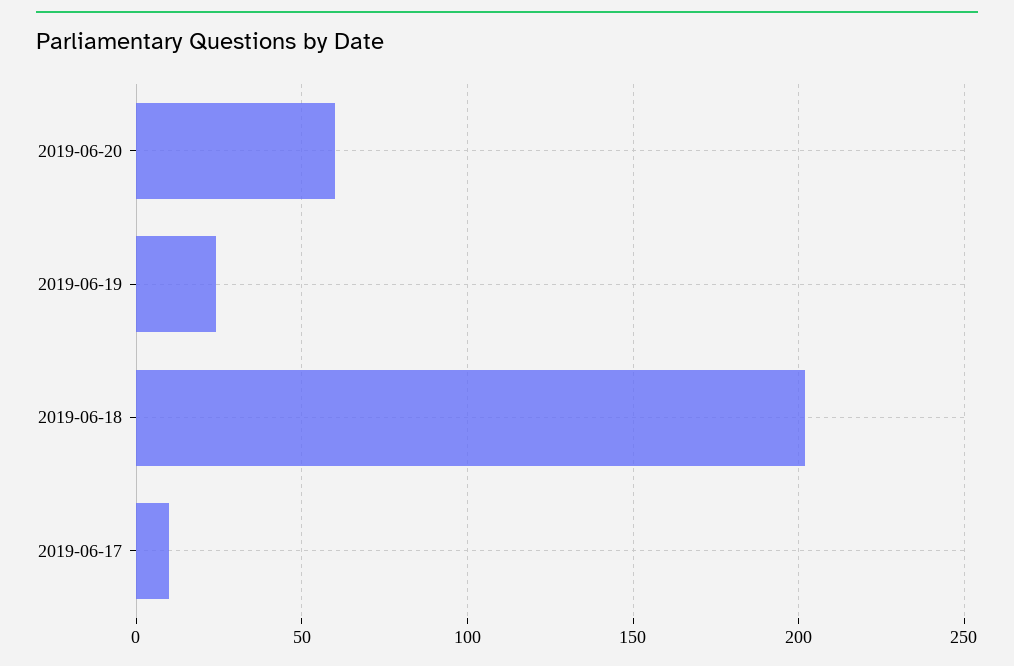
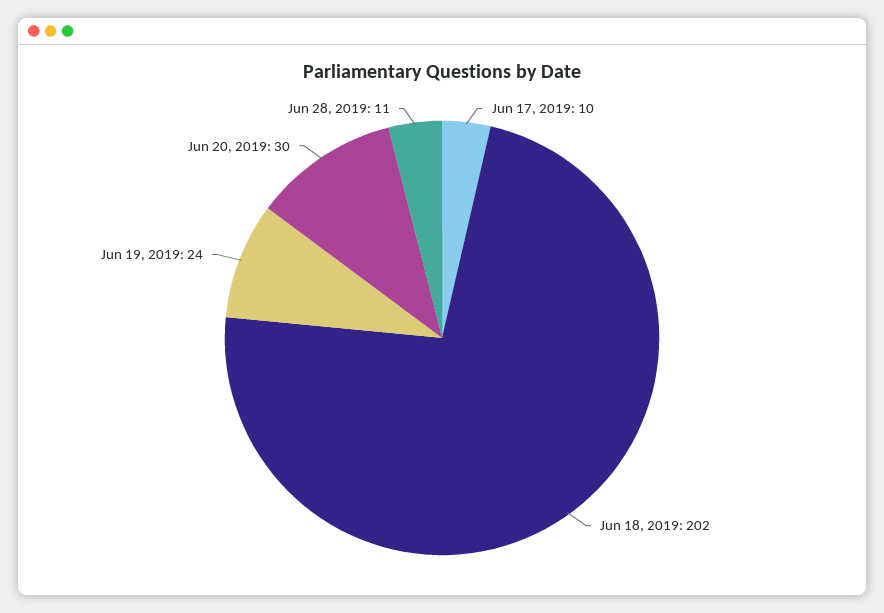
2019-06-20: 60 -> 30
Jun 28, 2019: none -> 11

